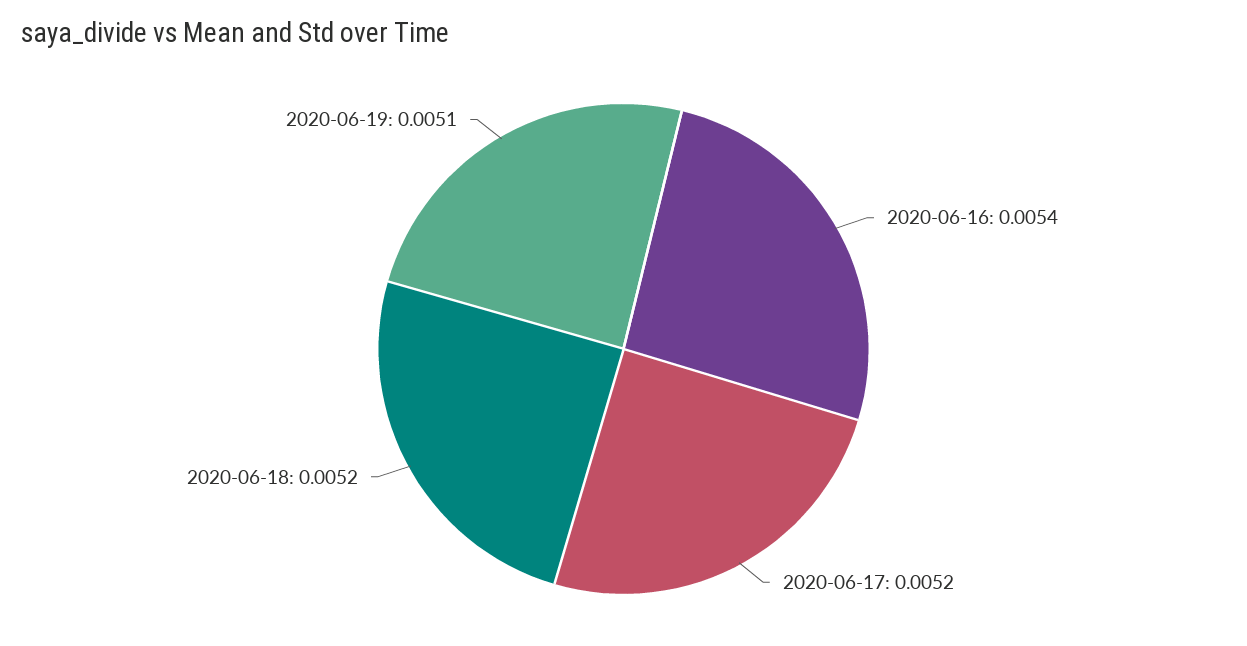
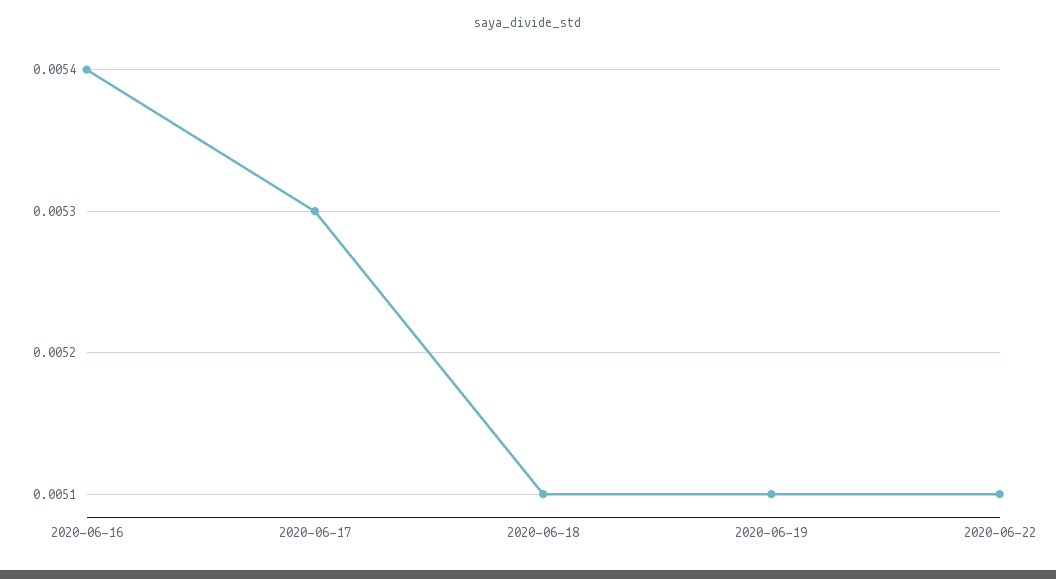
2020-06-17: 0.0052 -> 0.0053
2020-06-18: 0.0052 -> 0.0051
2020-06-22: none -> 0.0051

